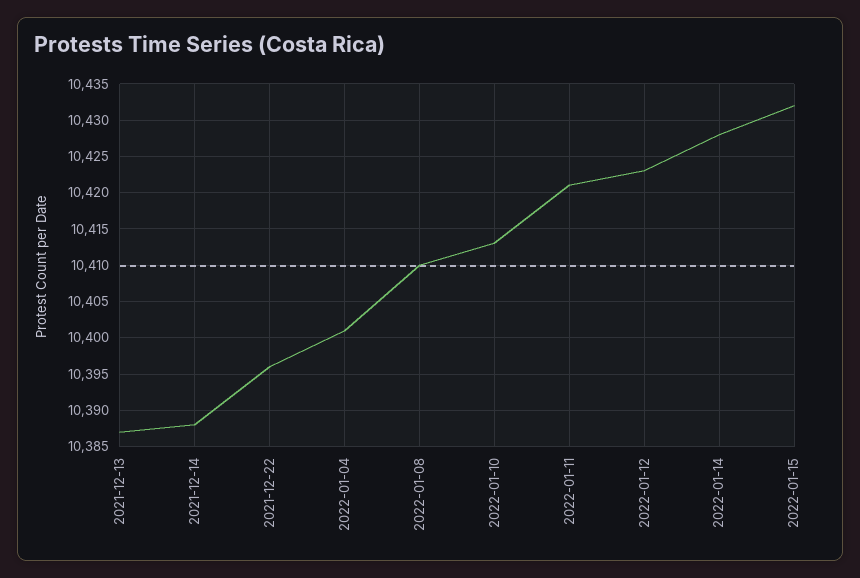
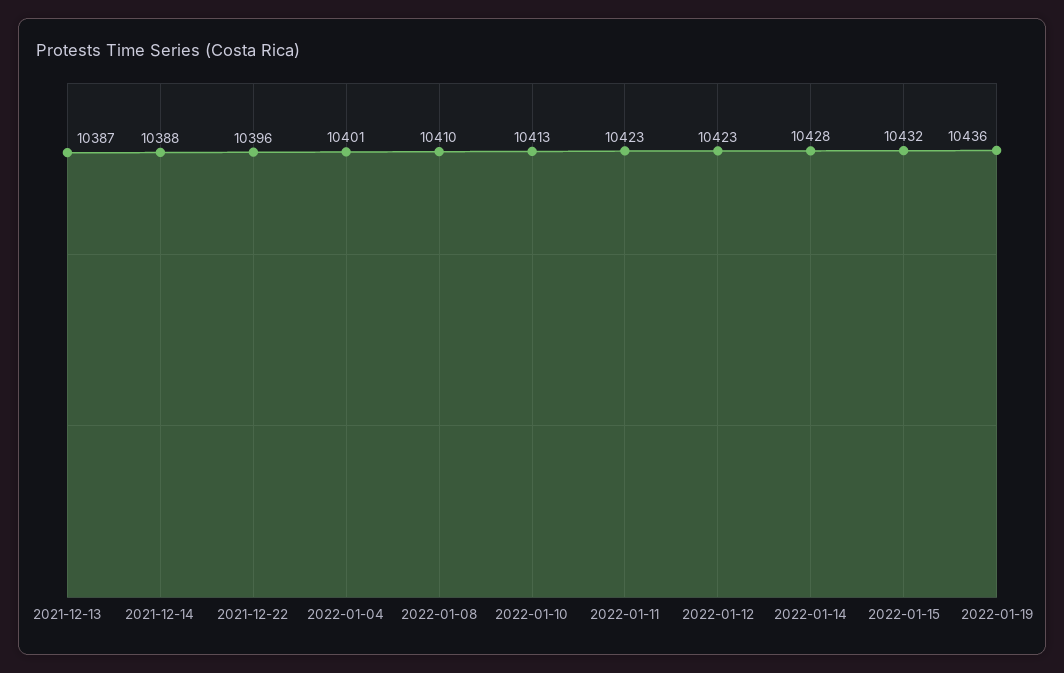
2022-01-11: 10421 -> 10423
2022-01-19: none -> 10436

